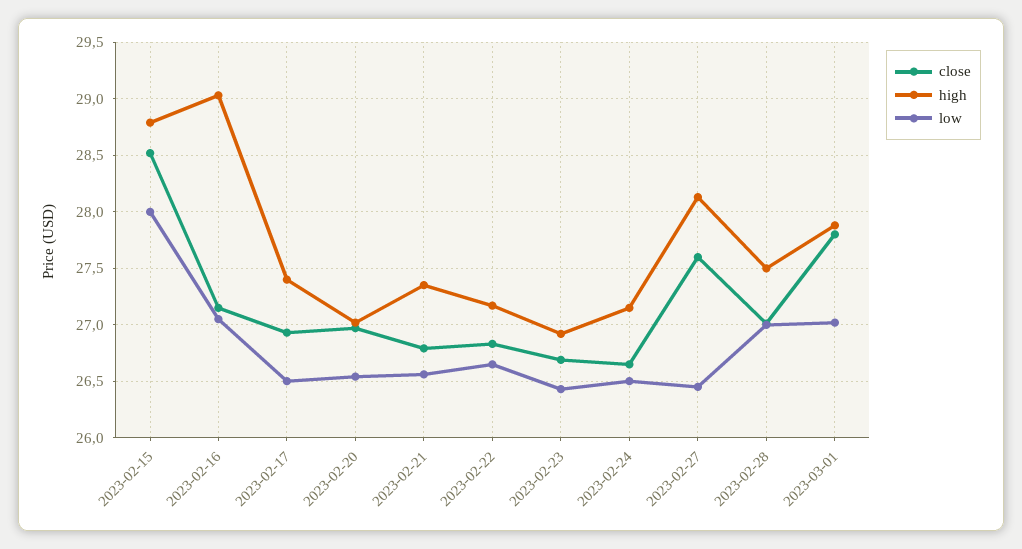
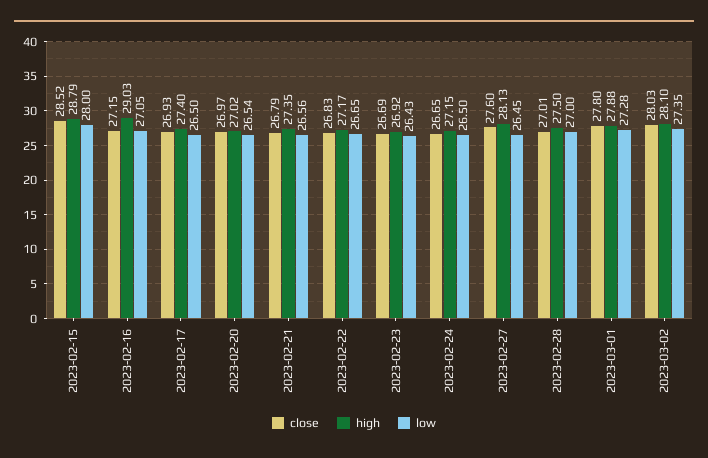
low, 2023-03-01: 27 -> 27.28
close, 2023-03-02: none -> 28.03
high, 2023-03-02: none -> 28.1
low, 2023-03-02: none -> 27.35

